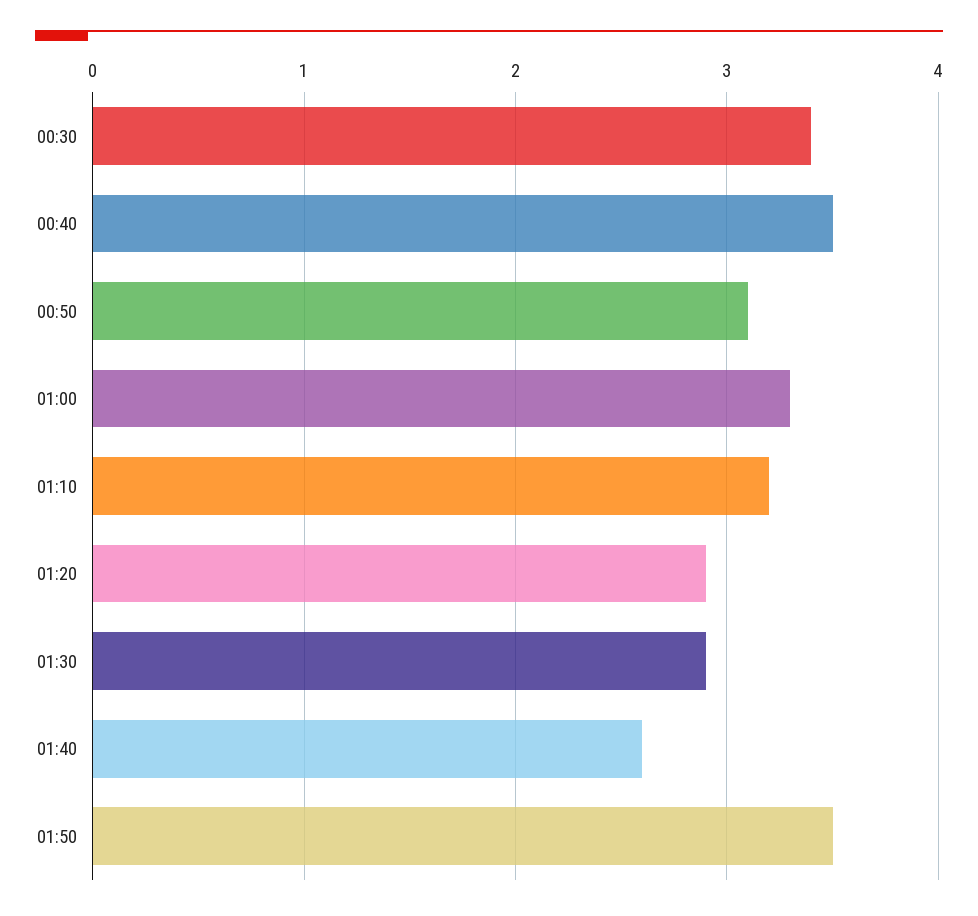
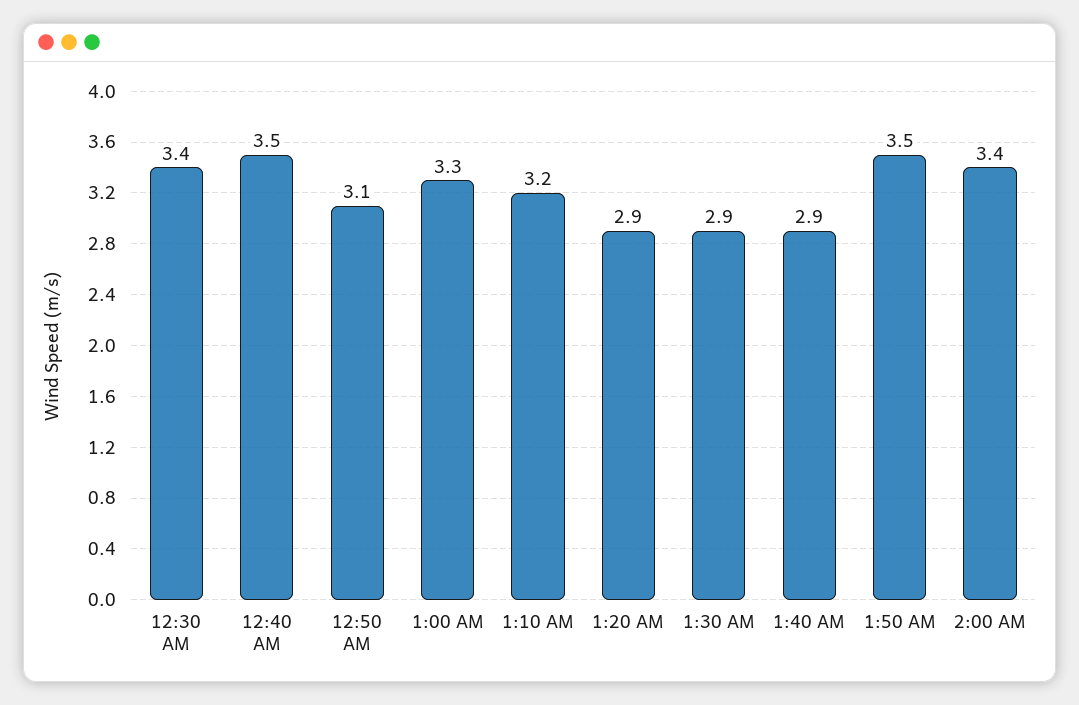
01:40: 2.6 -> 2.9
2:00 AM: none -> 3.4

